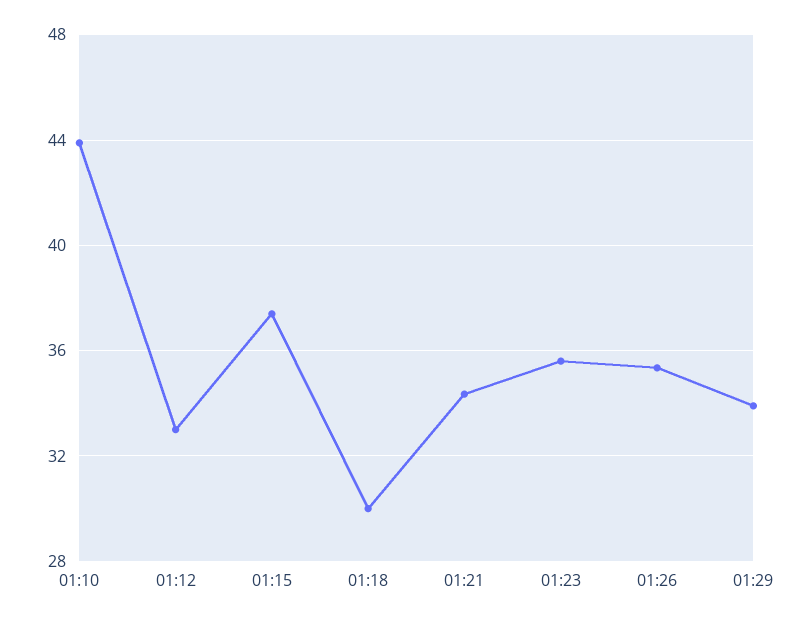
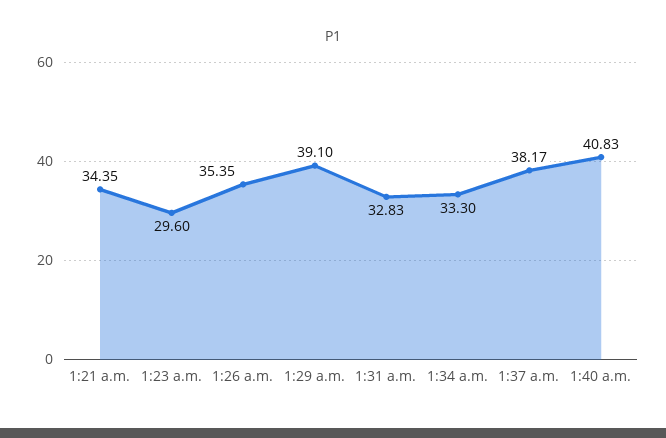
01:10: 44 -> none
01:12: 33 -> none
01:15: 37.5 -> none
01:18: 30 -> none
01:23: 35.5 -> 29.6
01:29: 34 -> 39.1
1:31 a.m.: none -> 32.83
1:34 a.m.: none -> 33.3
1:37 a.m.: none -> 38.17
1:40 a.m.: none -> 40.83

